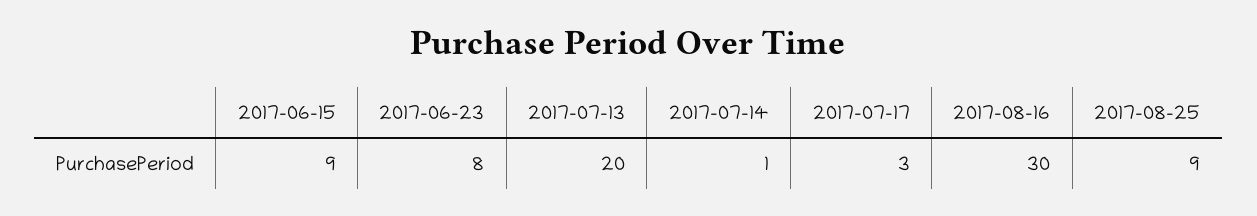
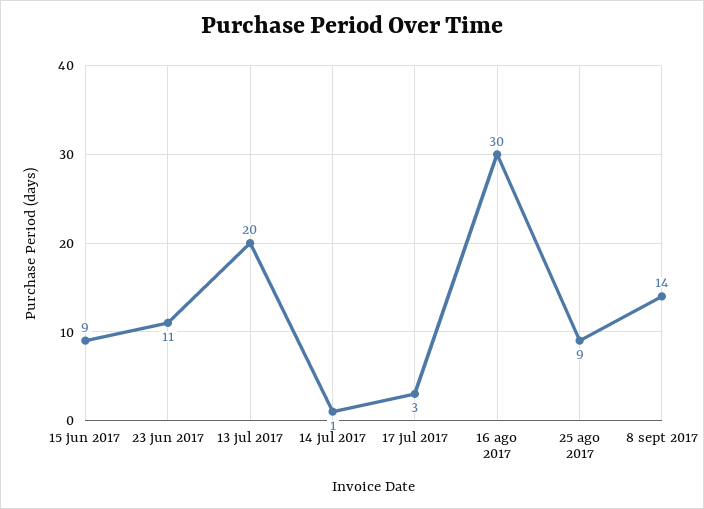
2017-06-23: 8 -> 11
8 sept 2017: none -> 14

